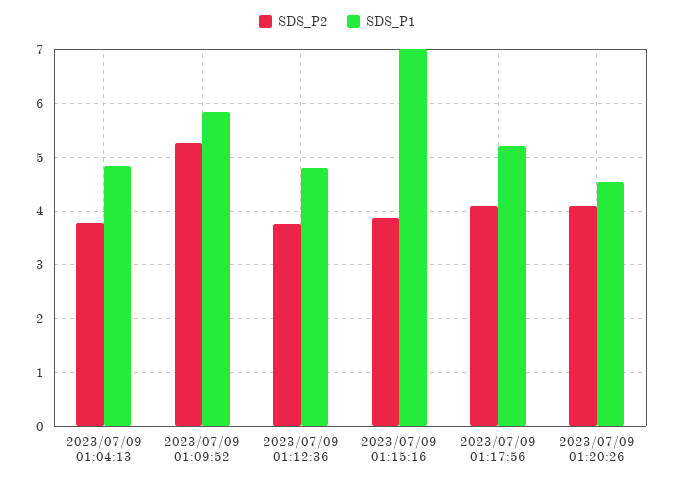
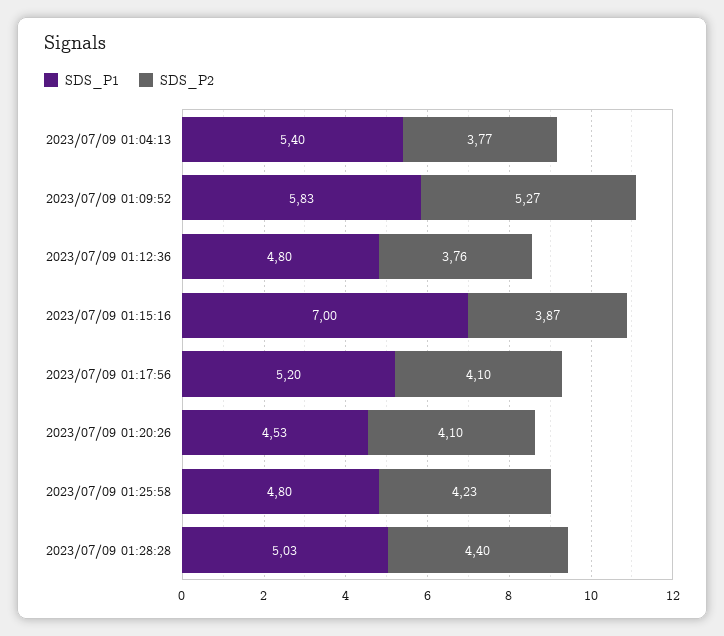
SDS_P1, 2023/07/09 01:04:13: 4.8 -> 5.4
SDS_P1, 2023/07/09 01:25:58: none -> 4.8
SDS_P2, 2023/07/09 01:25:58: none -> 4.23
SDS_P1, 2023/07/09 01:28:28: none -> 5.03
SDS_P2, 2023/07/09 01:28:28: none -> 4.4

